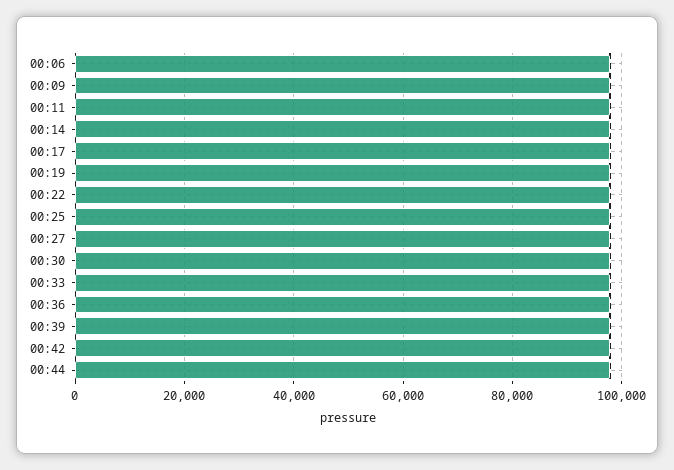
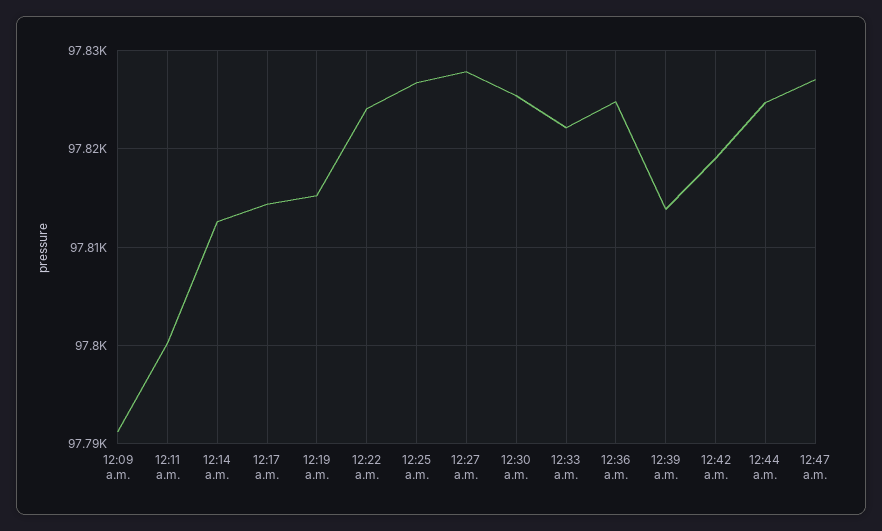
00:06: 98000 -> none
12:47 a.m.: none -> 97827

